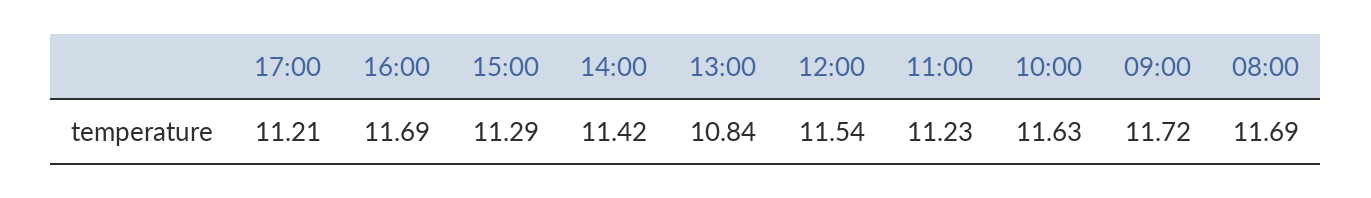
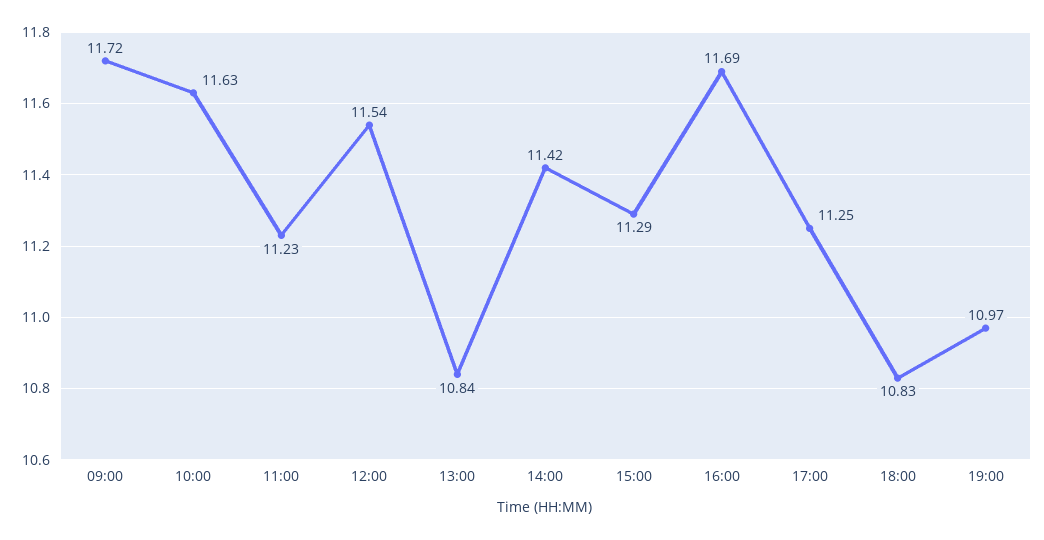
17:00: 11.21 -> 11.25
08:00: 11.69 -> none
18:00: none -> 10.83
19:00: none -> 10.97

